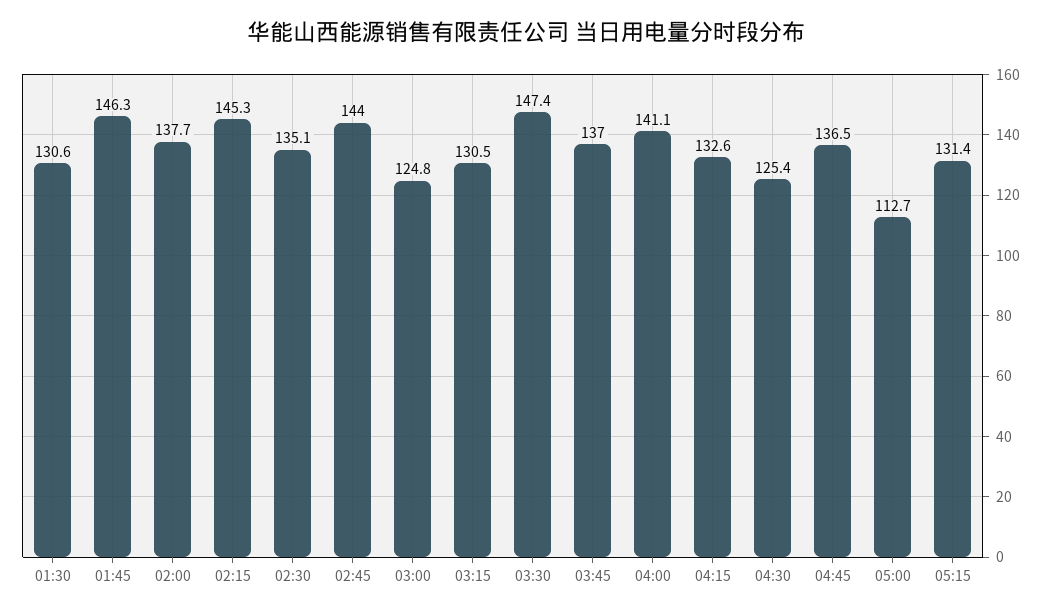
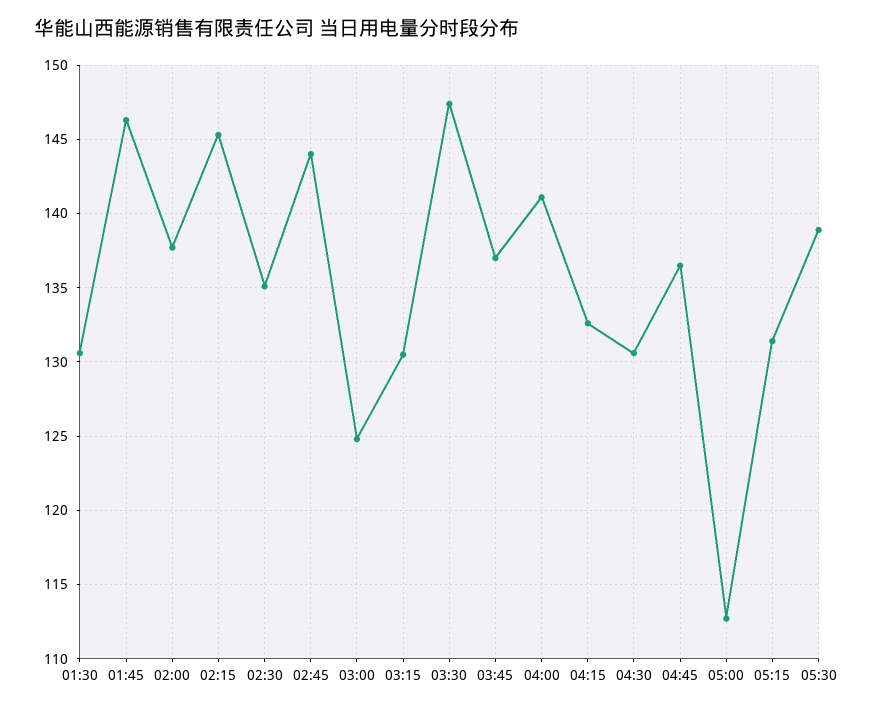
04:30: 125.4 -> 130.5
05:30: none -> 139

